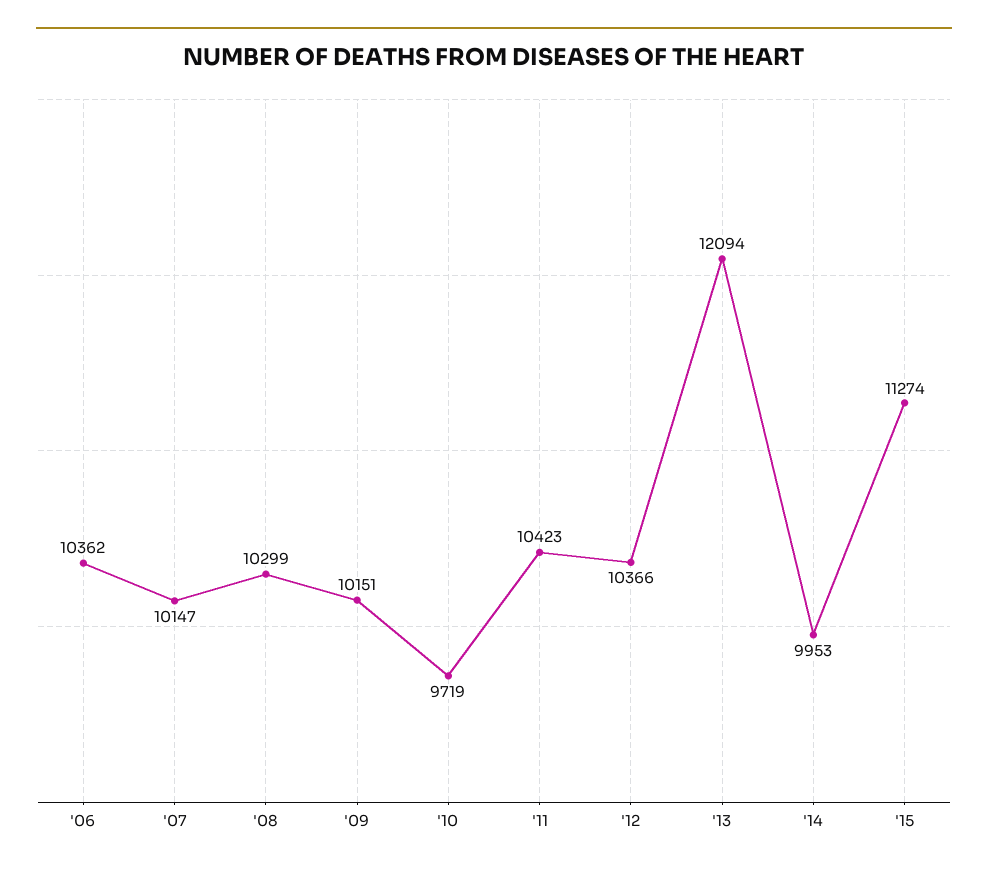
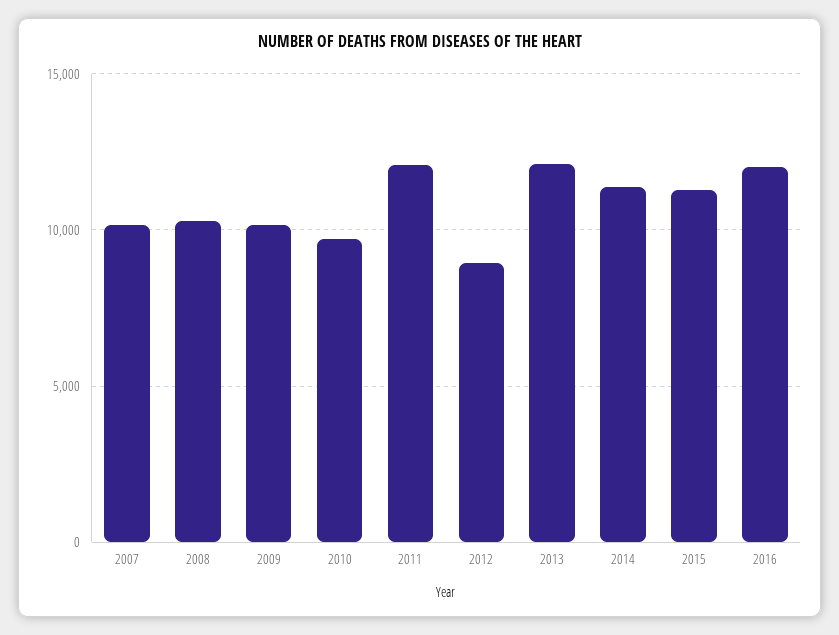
'06: 10362 -> none
'11: 10423 -> 12000
'12: 10366 -> 9000
'14: 9953 -> 11500
2016: none -> 12000

